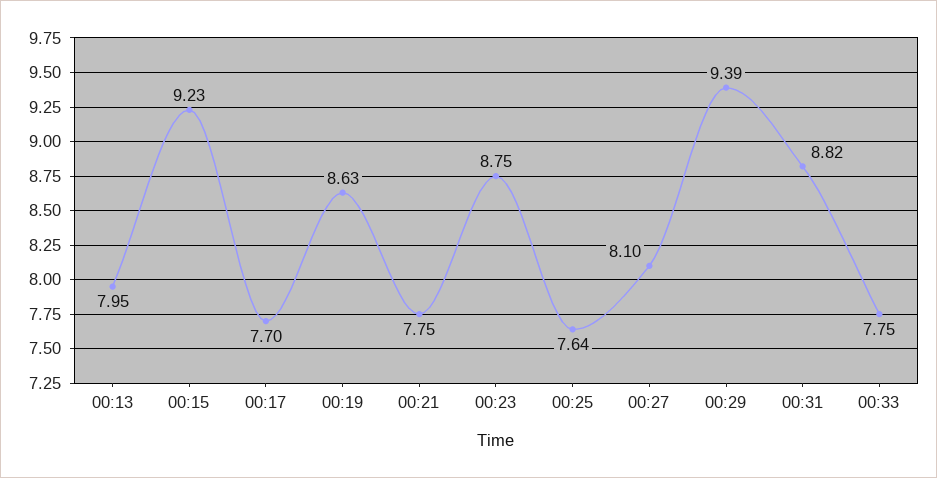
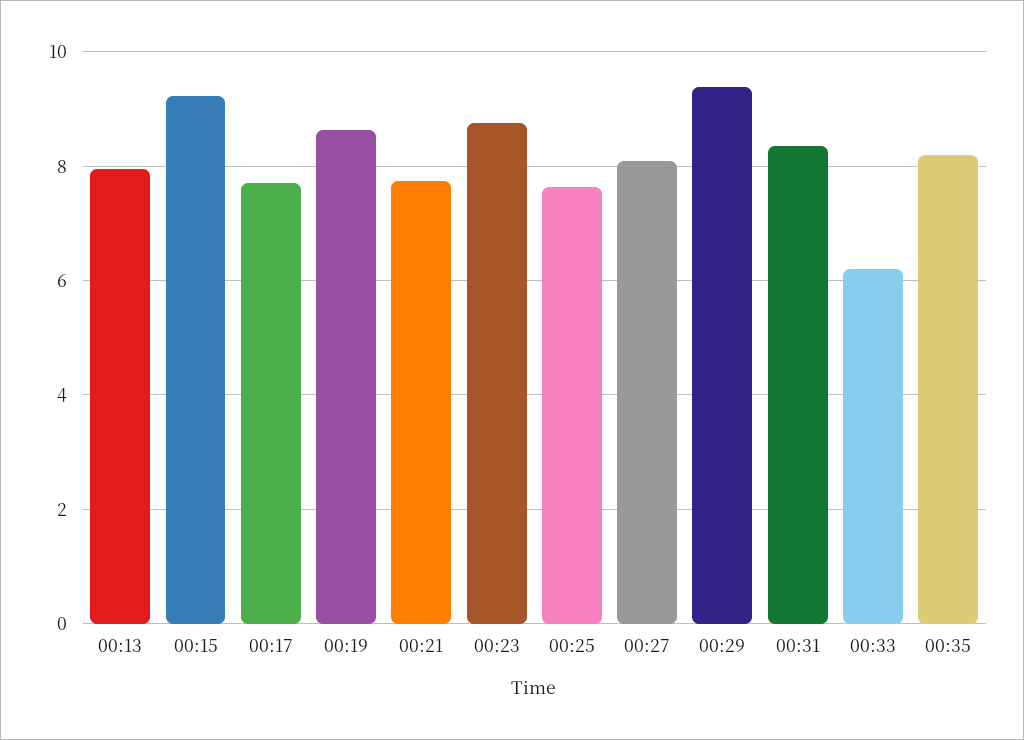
00:31: 8.82 -> 8.4
00:33: 7.75 -> 6.2
00:35: none -> 8.2

